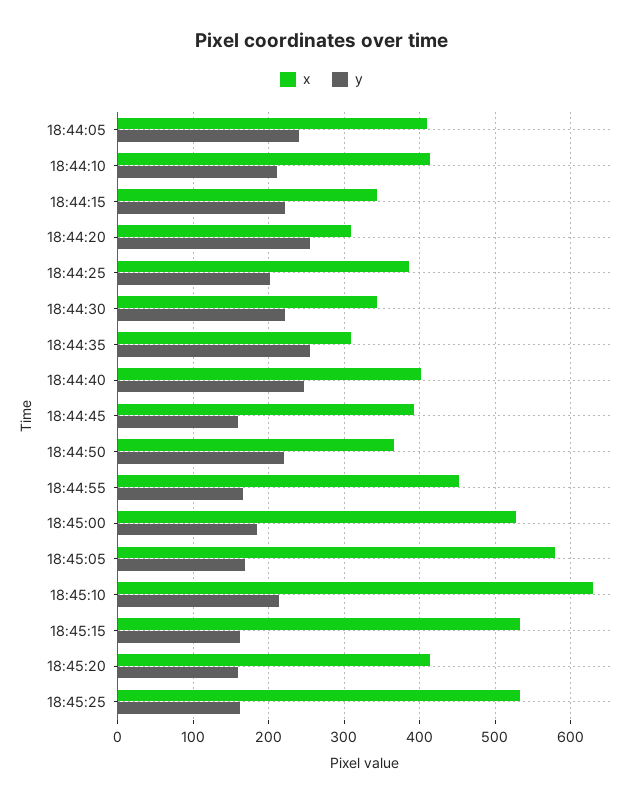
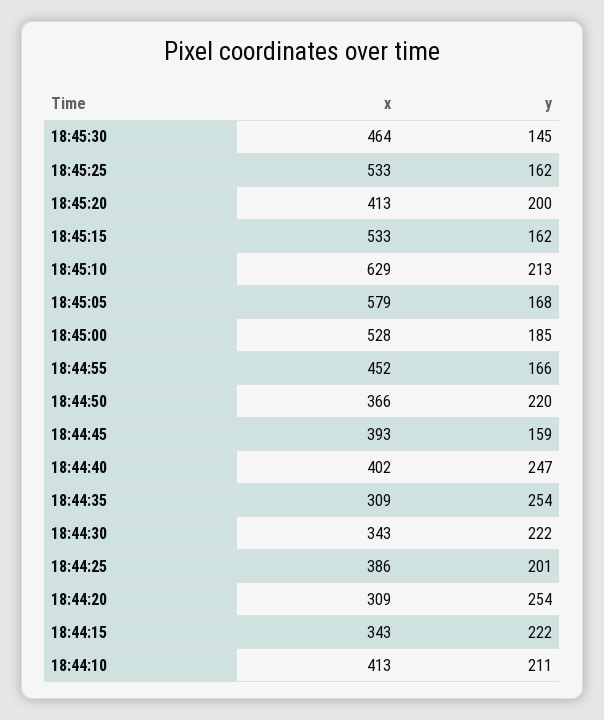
x, 18:44:05: 410 -> none
y, 18:44:05: 240 -> none
y, 18:45:20: 160 -> 200
x, 18:45:30: none -> 464
y, 18:45:30: none -> 145

